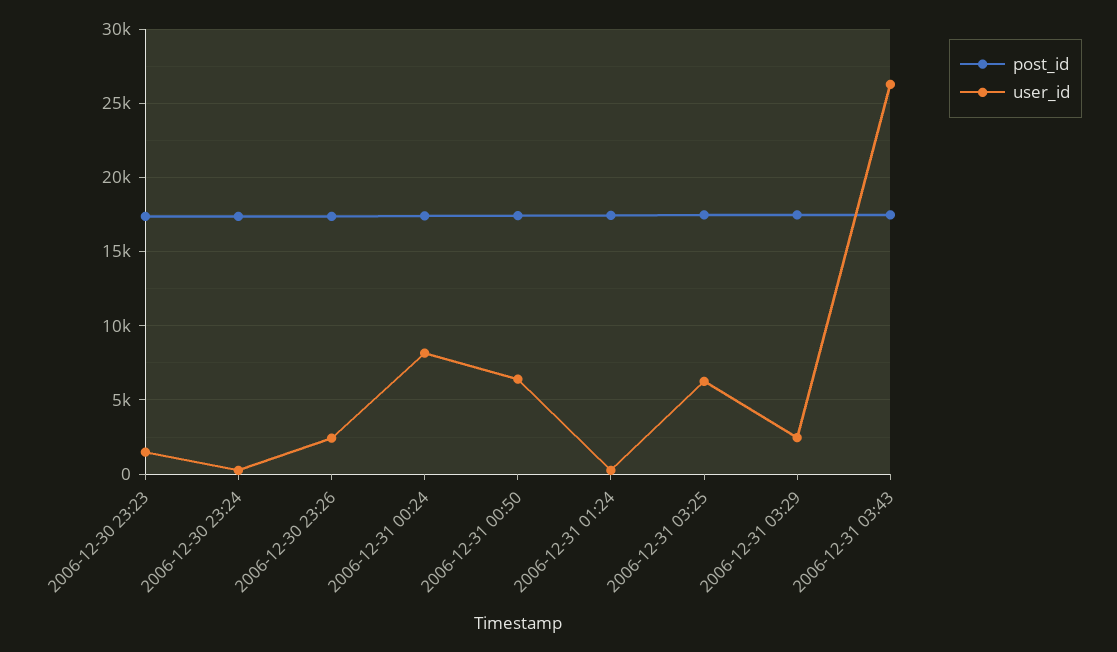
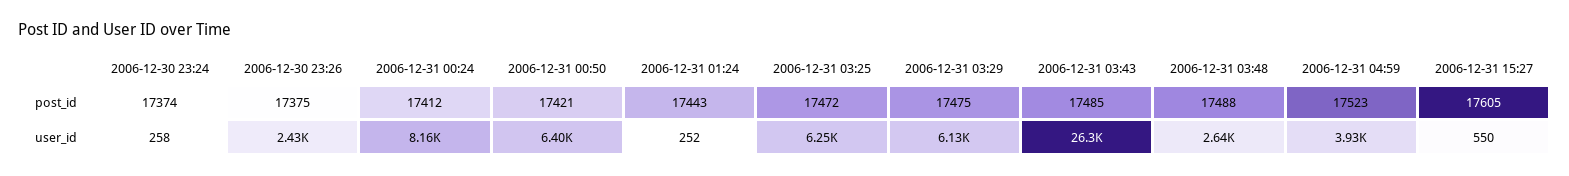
post_id, 2006-12-30 23:23: 17500 -> none
user_id, 2006-12-30 23:23: 1500 -> none
user_id, 2006-12-31 03:29: 2500 -> 6130
post_id, 2006-12-31 03:48: none -> 17488
post_id, 2006-12-31 04:59: none -> 17523
post_id, 2006-12-31 15:27: none -> 17605
user_id, 2006-12-31 03:48: none -> 2640
user_id, 2006-12-31 04:59: none -> 3930
user_id, 2006-12-31 15:27: none -> 550

